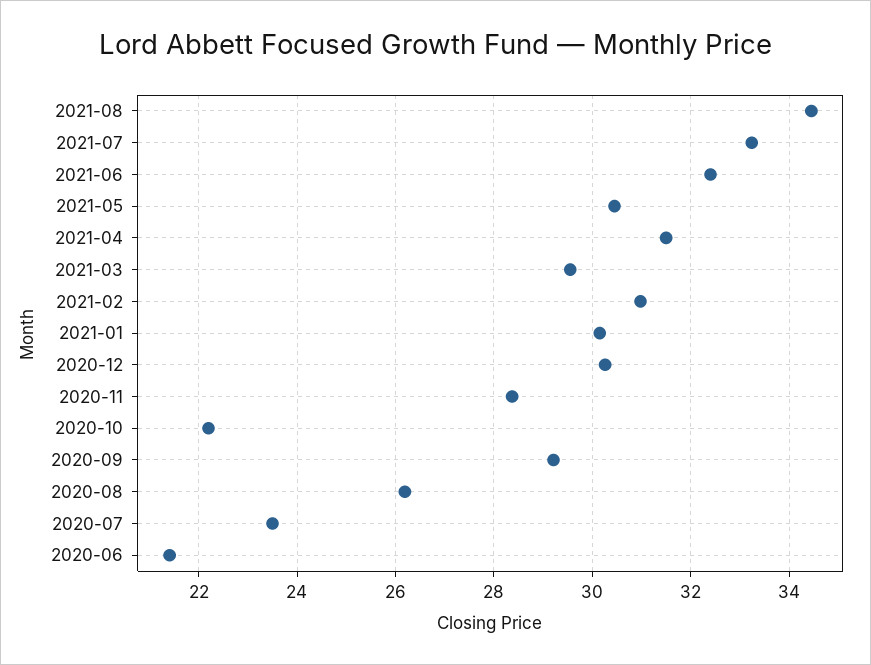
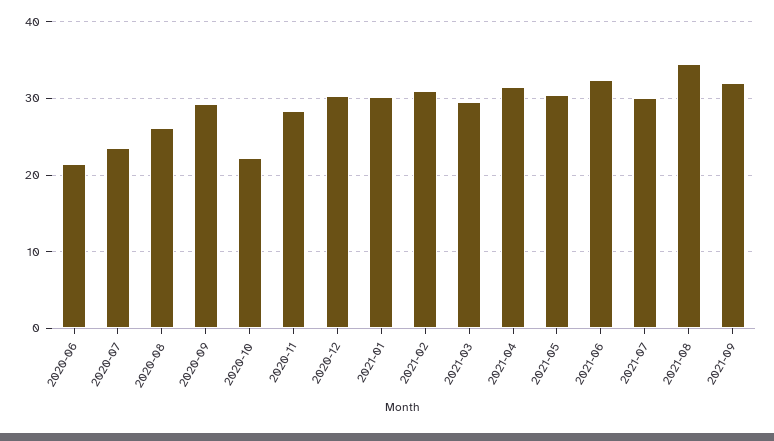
2021-07: 33.2 -> 30
2021-09: none -> 32

